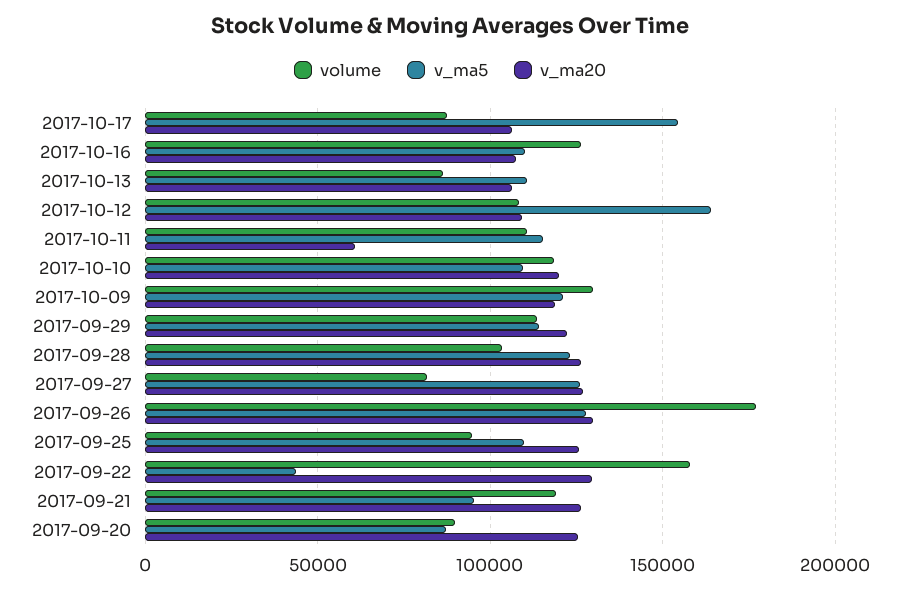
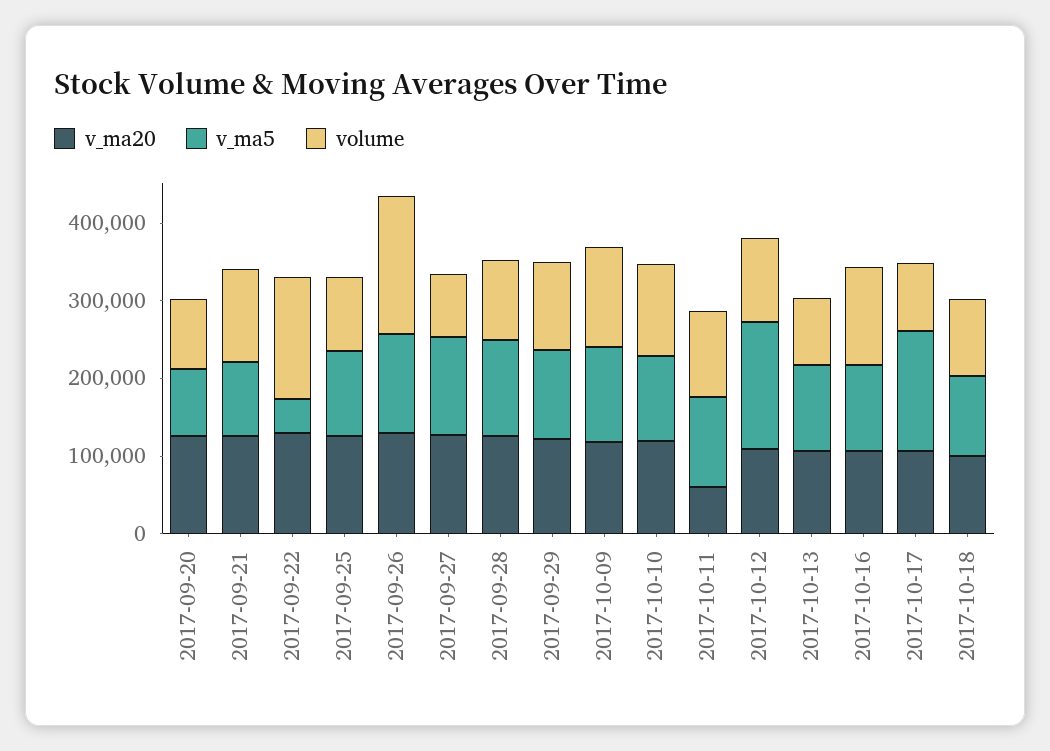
v_ma20, 2017-10-18: none -> 100000
v_ma5, 2017-10-18: none -> 100000
volume, 2017-10-18: none -> 100000

